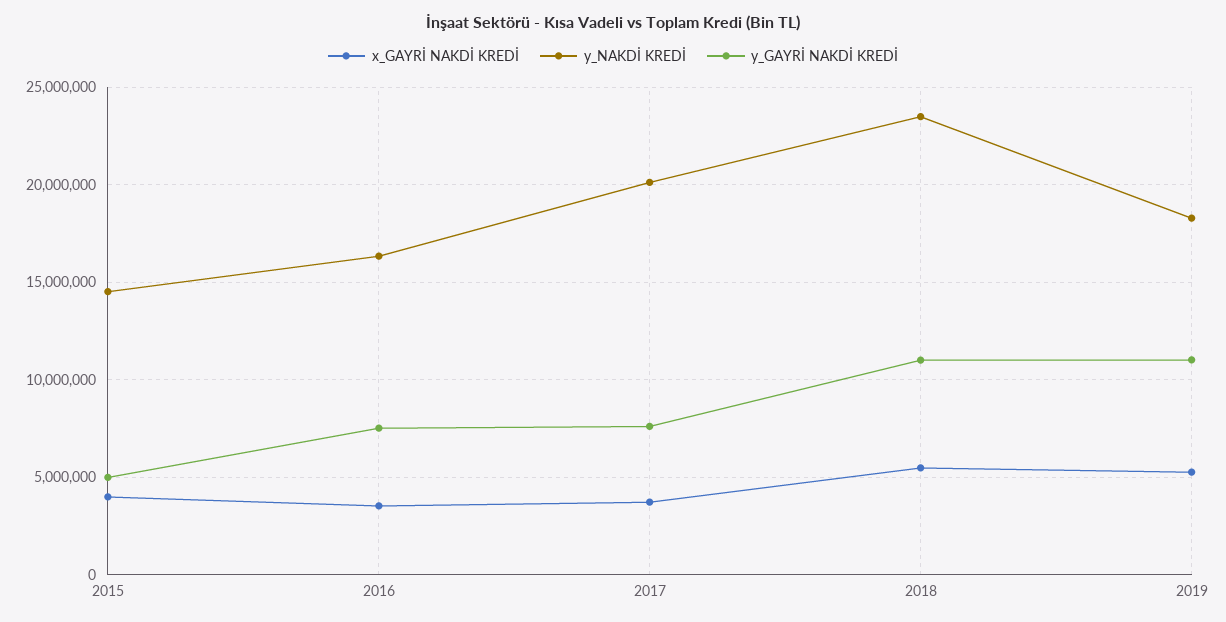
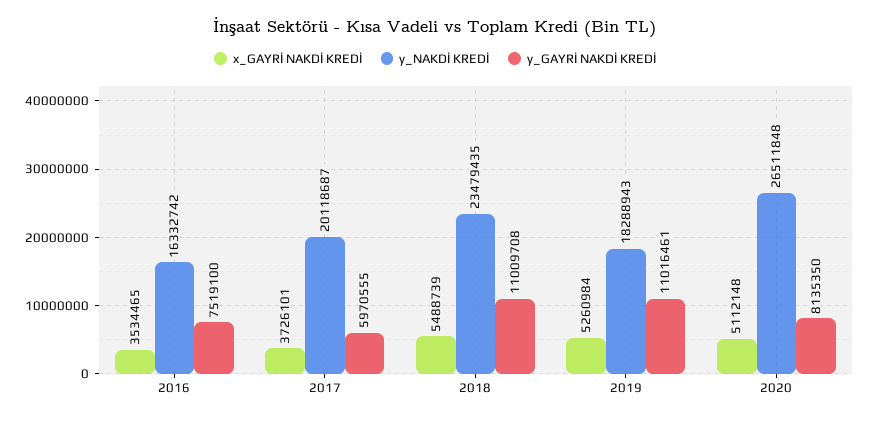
x_GAYRİ NAKDİ KREDİ, 2015: 4000000 -> none
y_NAKDİ KREDİ, 2015: 14500000 -> none
y_GAYRİ NAKDİ KREDİ, 2015: 5000000 -> none
y_GAYRİ NAKDİ KREDİ, 2017: 7500000 -> 5970555
x_GAYRİ NAKDİ KREDİ, 2020: none -> 5112148
y_NAKDİ KREDİ, 2020: none -> 26511848
y_GAYRİ NAKDİ KREDİ, 2020: none -> 8135350

